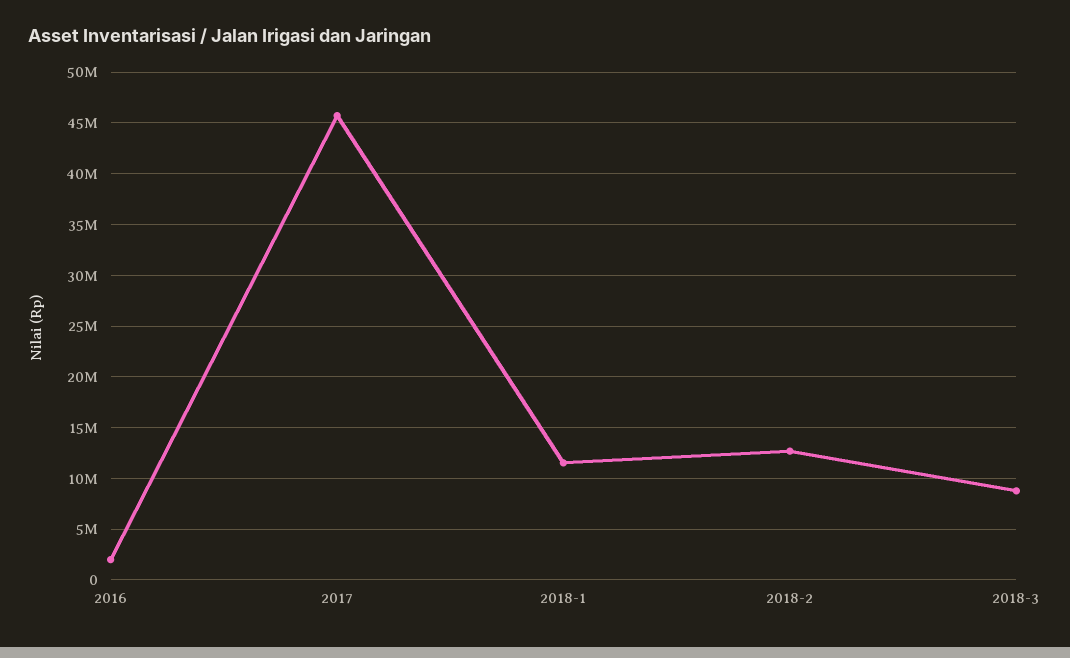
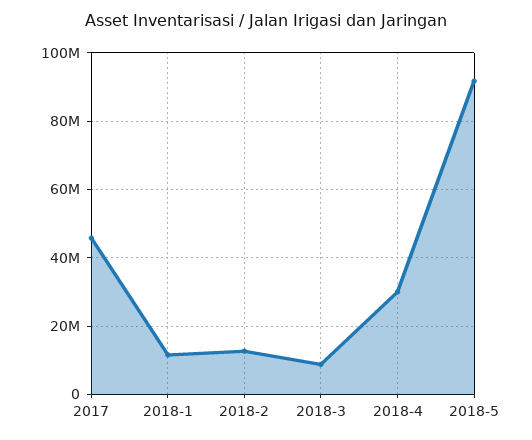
2016: 2000000 -> none
2018-4: none -> 30000000
2018-5: none -> 92000000

